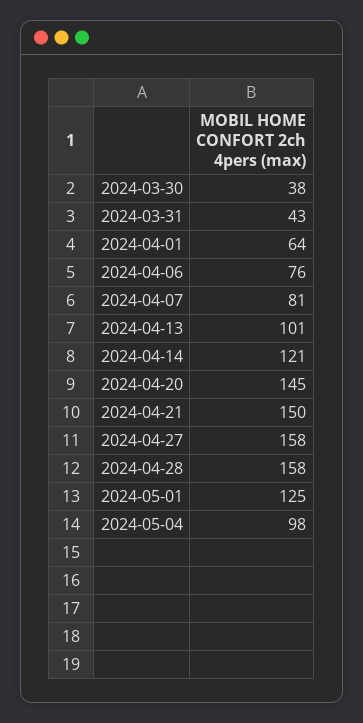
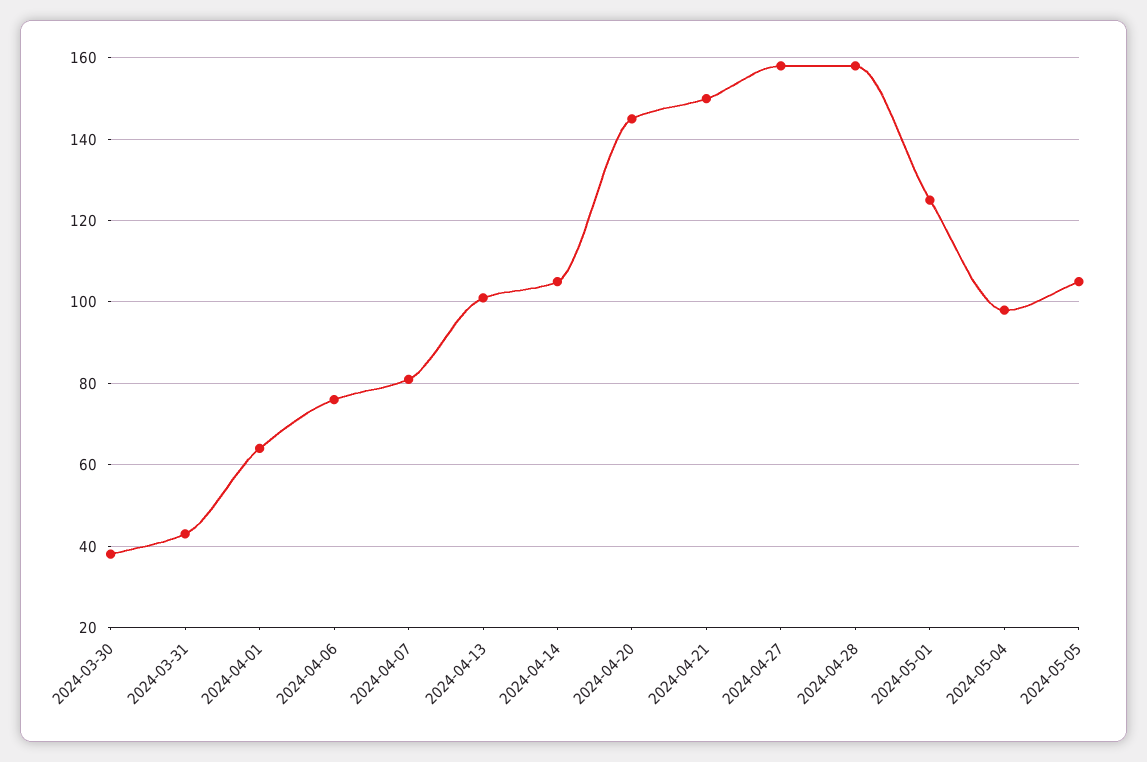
2024-04-14: 121 -> 105
2024-05-05: none -> 105

